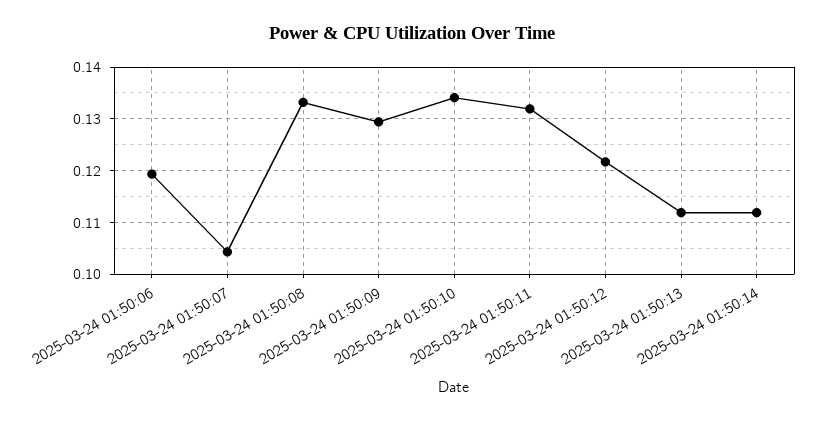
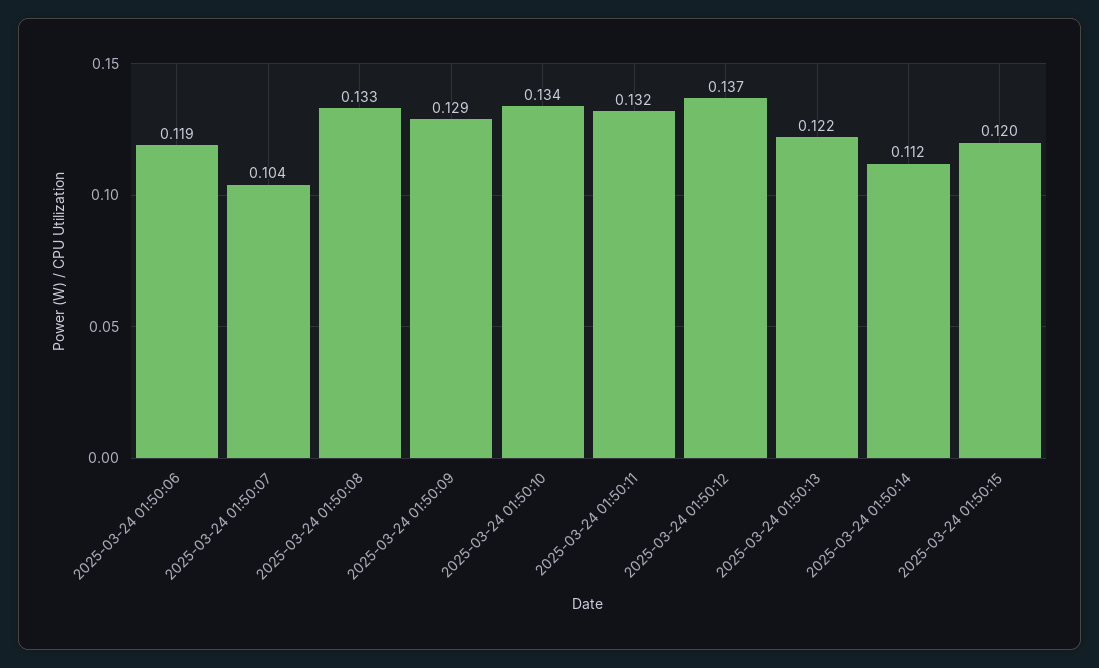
2025-03-24 01:50:12: 0.122 -> 0.137
2025-03-24 01:50:13: 0.112 -> 0.122
2025-03-24 01:50:15: none -> 0.12

